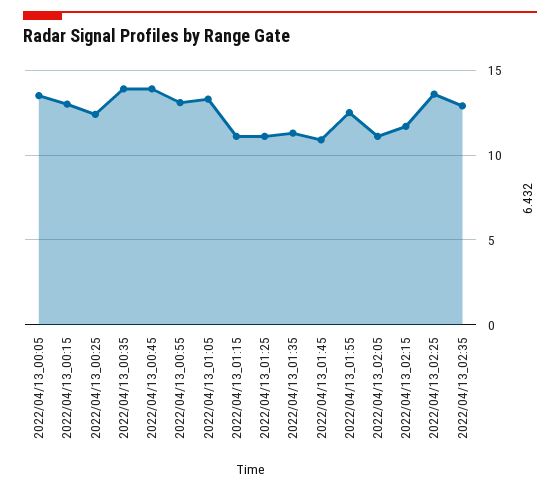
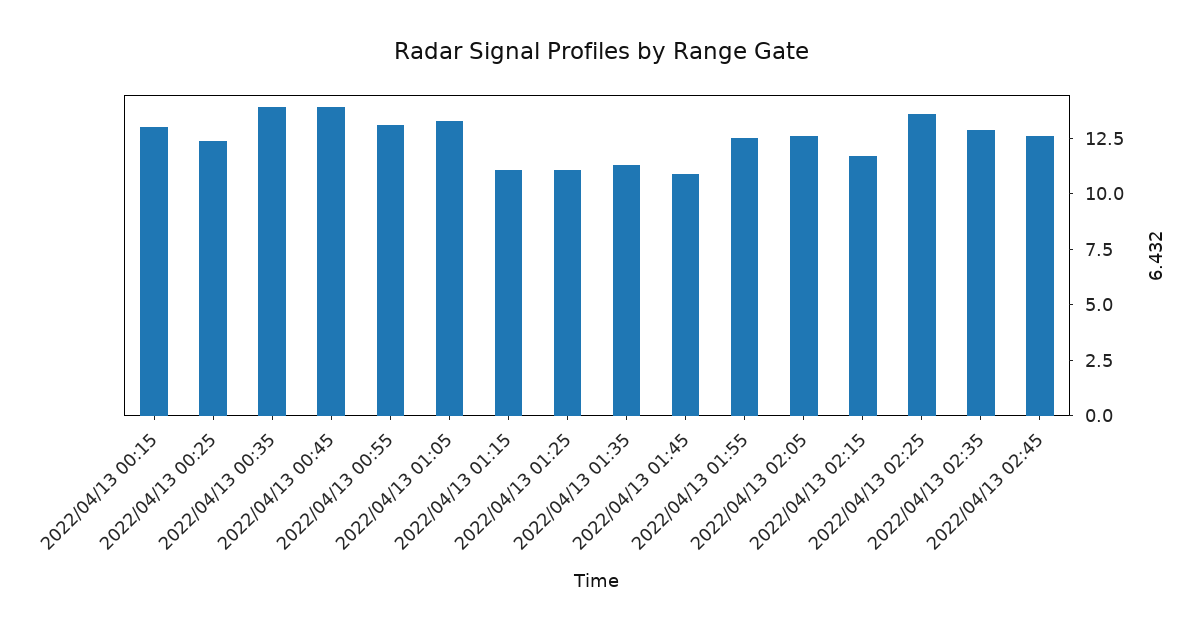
2022/04/13_00:05: 13.5 -> none
2022/04/13_02:05: 11 -> 12.5
2022/04/13 02:45: none -> 12.5

